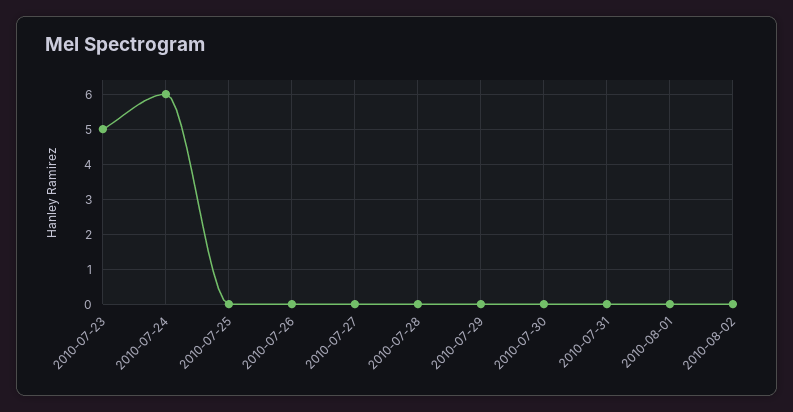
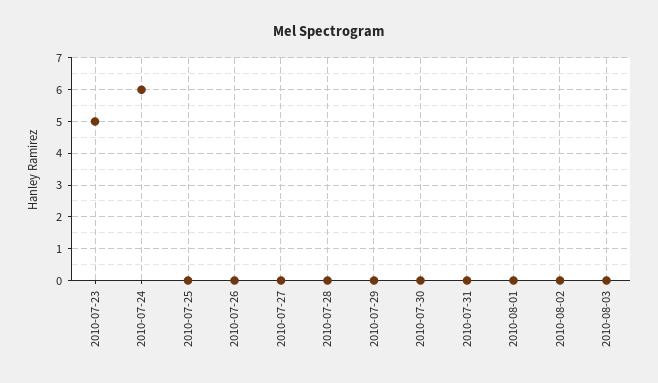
2010-08-03: none -> 0

